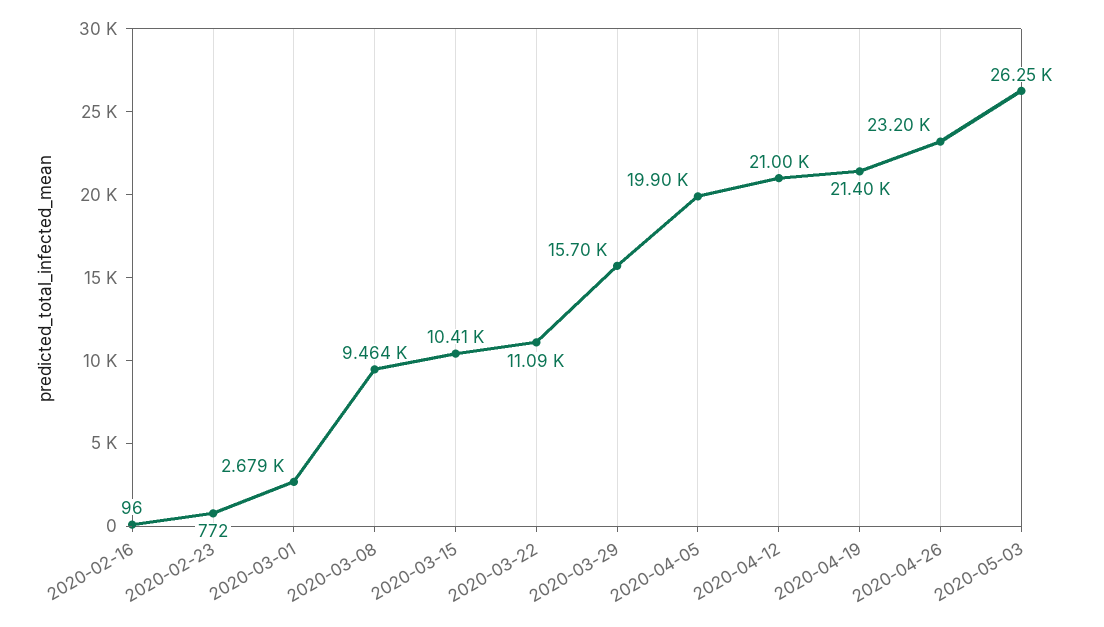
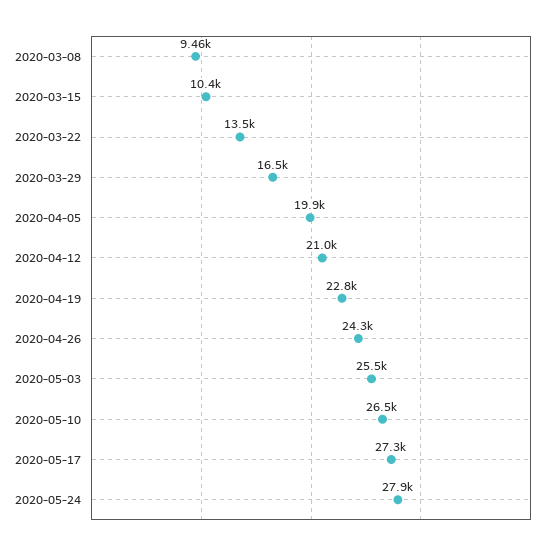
2020-02-16: 96 -> none
2020-02-23: 772 -> none
2020-03-01: 2679 -> none
2020-03-22: 11090 -> 13500
2020-03-29: 15700 -> 16500
2020-04-19: 21400 -> 22800
2020-04-26: 23200 -> 24300
2020-05-03: 26250 -> 25500
2020-05-10: none -> 26500
2020-05-17: none -> 27300
2020-05-24: none -> 27900

